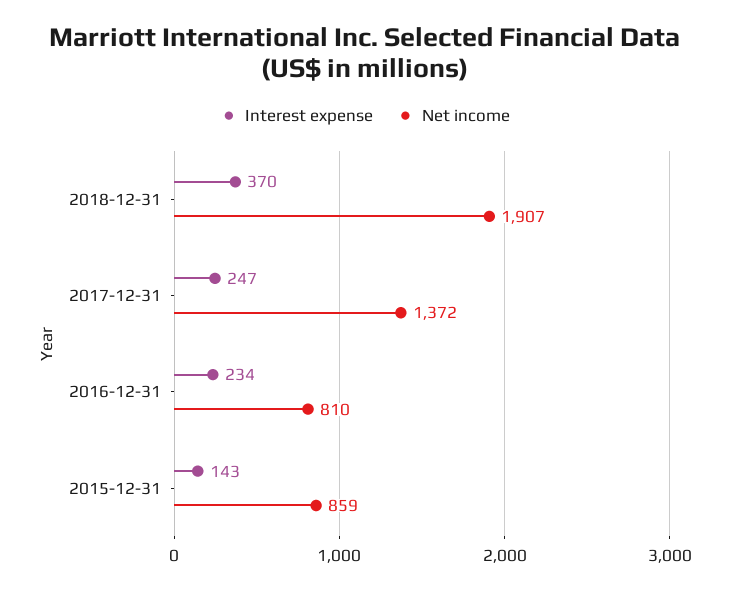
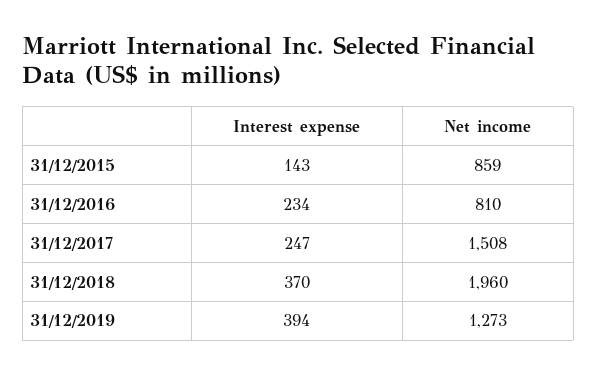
Net income, 2018-12-31: 1907 -> 1960
Net income, 2017-12-31: 1372 -> 1508
Interest expense, 31/12/2019: none -> 394
Net income, 31/12/2019: none -> 1273

